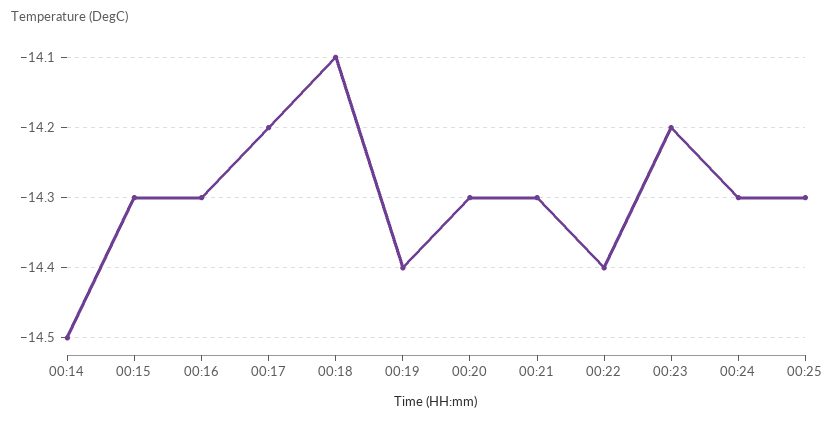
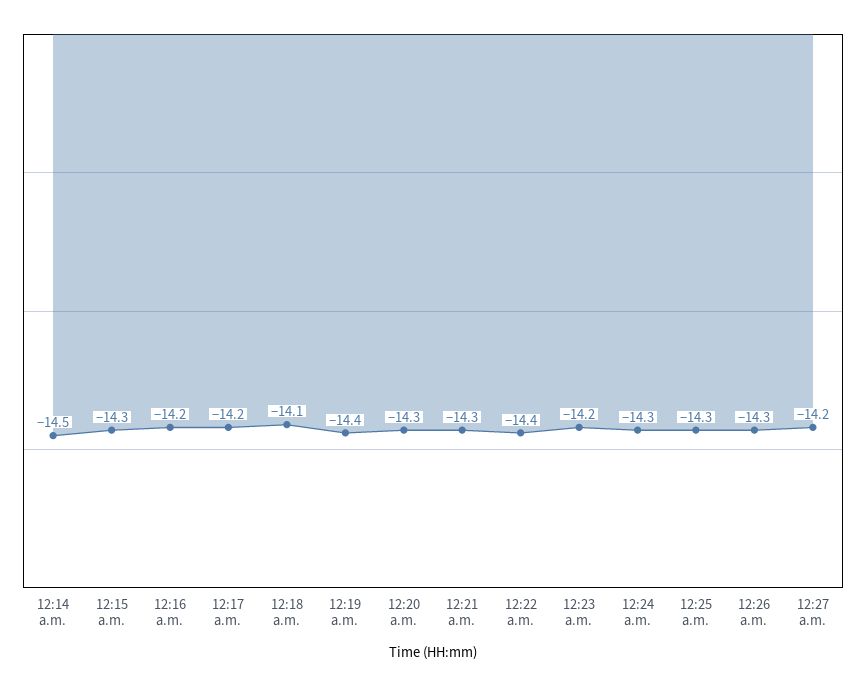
00:16: -14.3 -> -14.2
12:26 a.m.: none -> -14.3
12:27 a.m.: none -> -14.2

